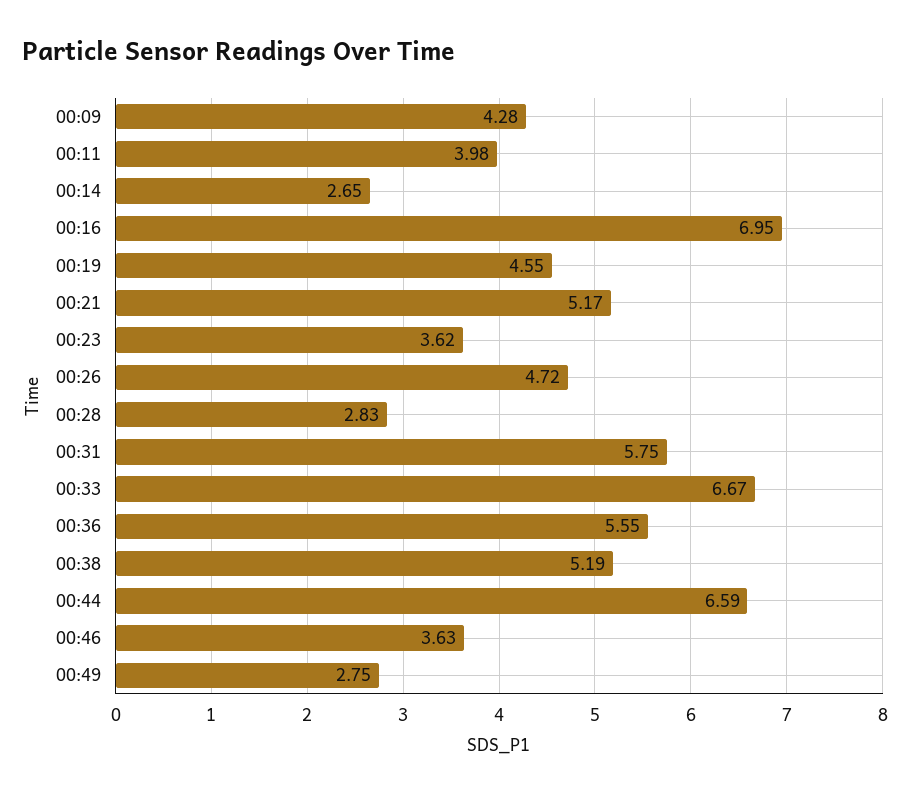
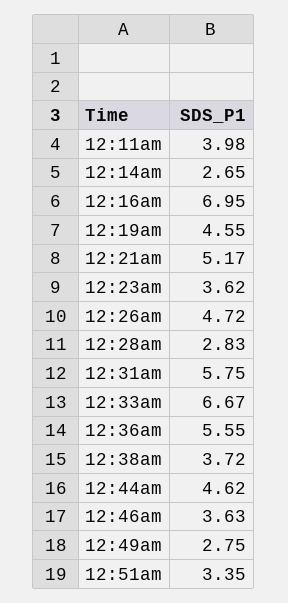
00:09: 4.28 -> none
00:38: 5.19 -> 3.72
00:44: 6.59 -> 4.62
12:51am: none -> 3.35

